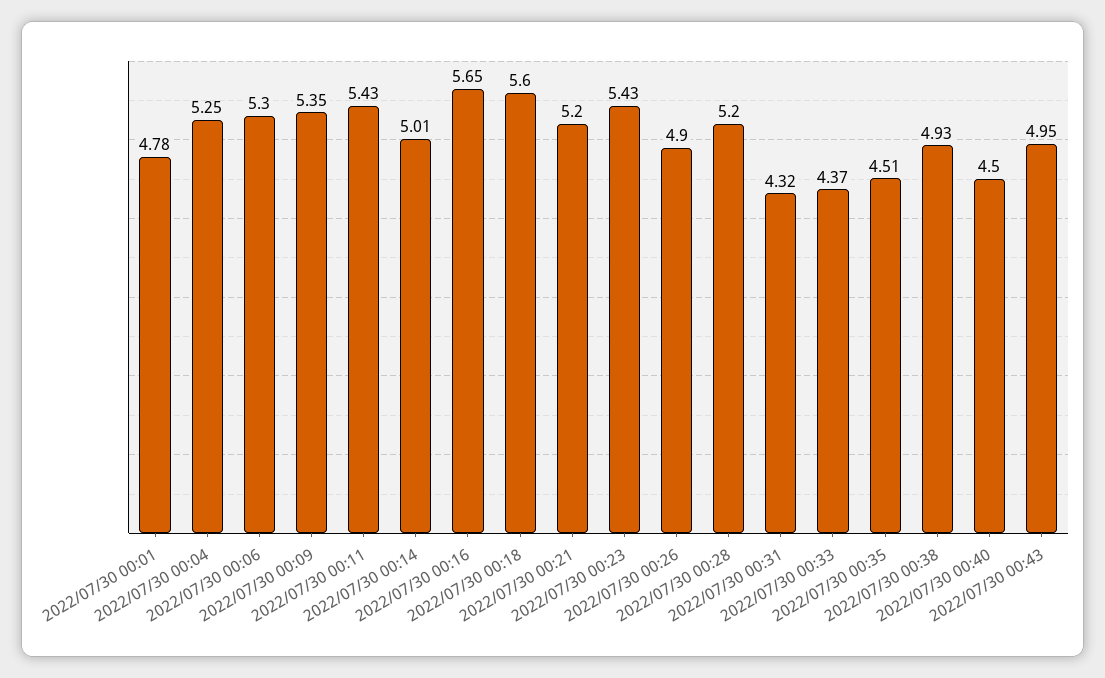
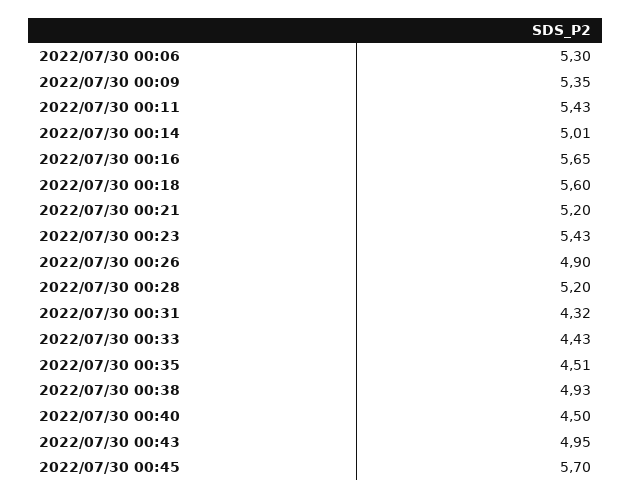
2022/07/30 00:01: 4.78 -> none
2022/07/30 00:04: 5.25 -> none
2022/07/30 00:33: 4.37 -> 4.43
2022/07/30 00:45: none -> 5.7

